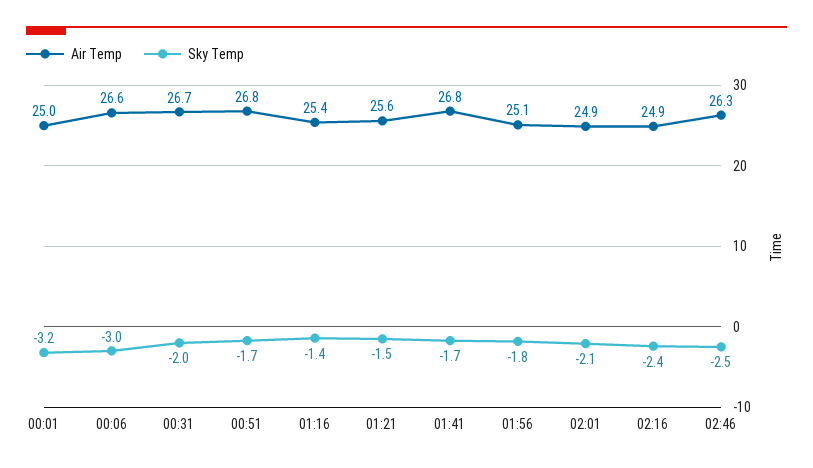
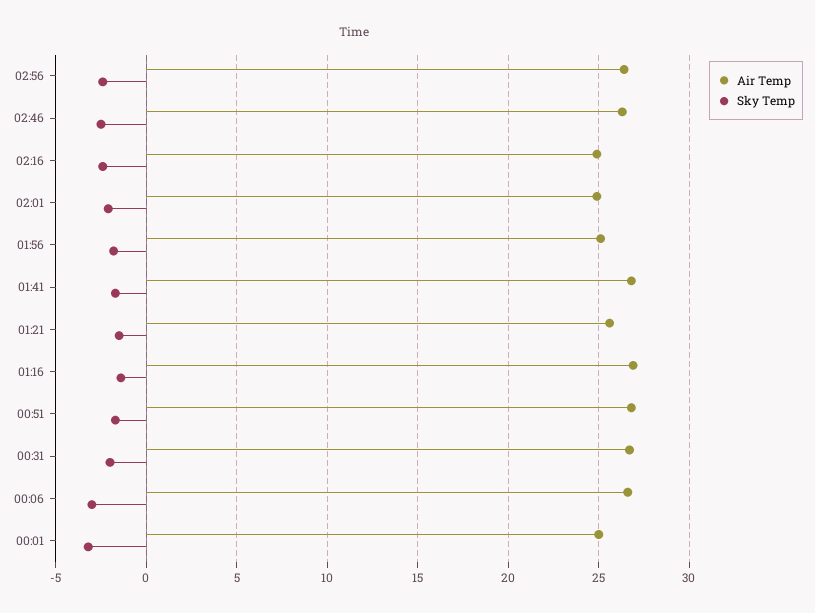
Air Temp, 01:16: 25.4 -> 27
Air Temp, 02:56: none -> 26.5
Sky Temp, 02:56: none -> -2.5

